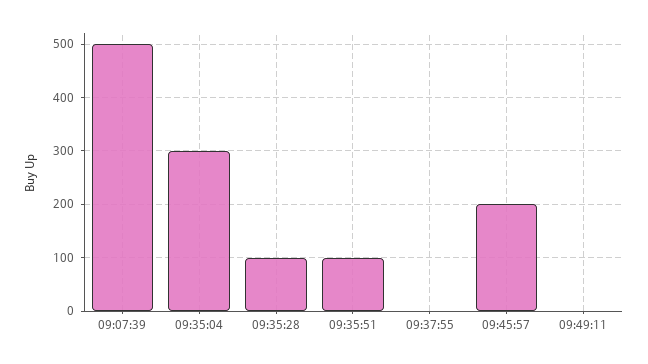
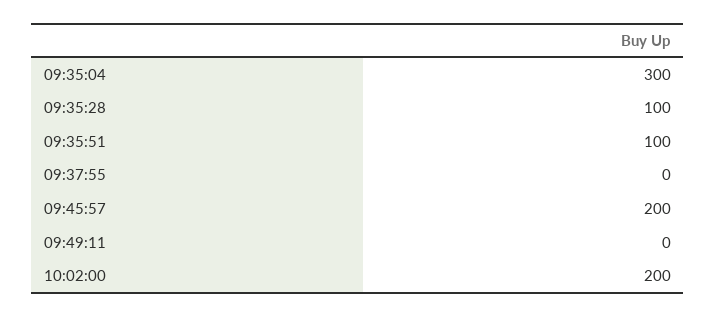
09:07:39: 500 -> none
10:02:00: none -> 200

